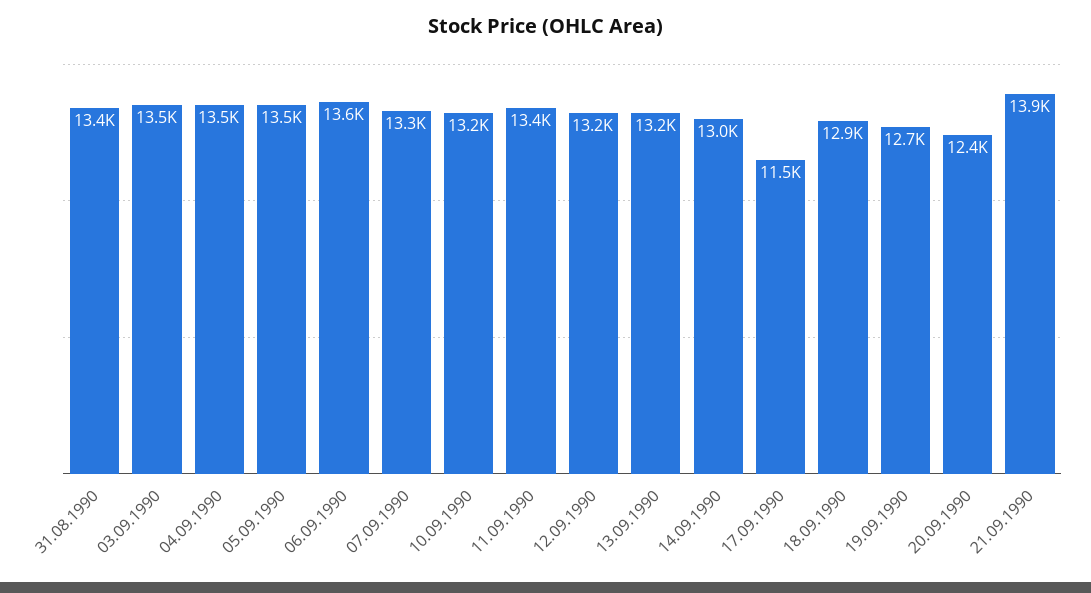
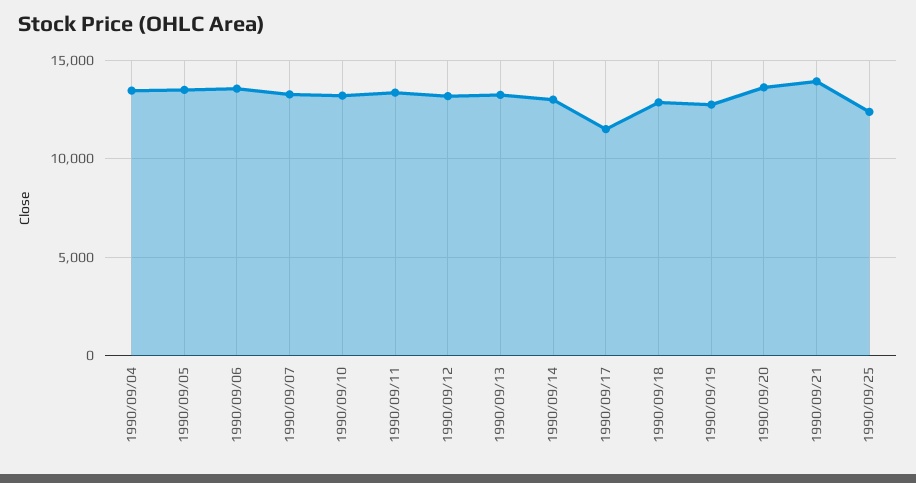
31.08.1990: 13400 -> none
03.09.1990: 13500 -> none
20.09.1990: 12400 -> 13500
1990/09/25: none -> 12500

